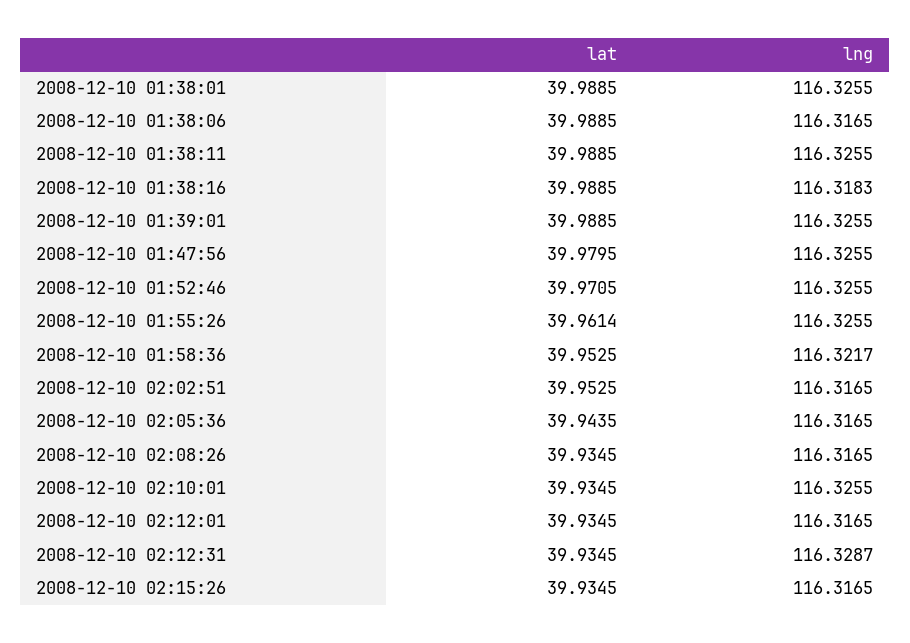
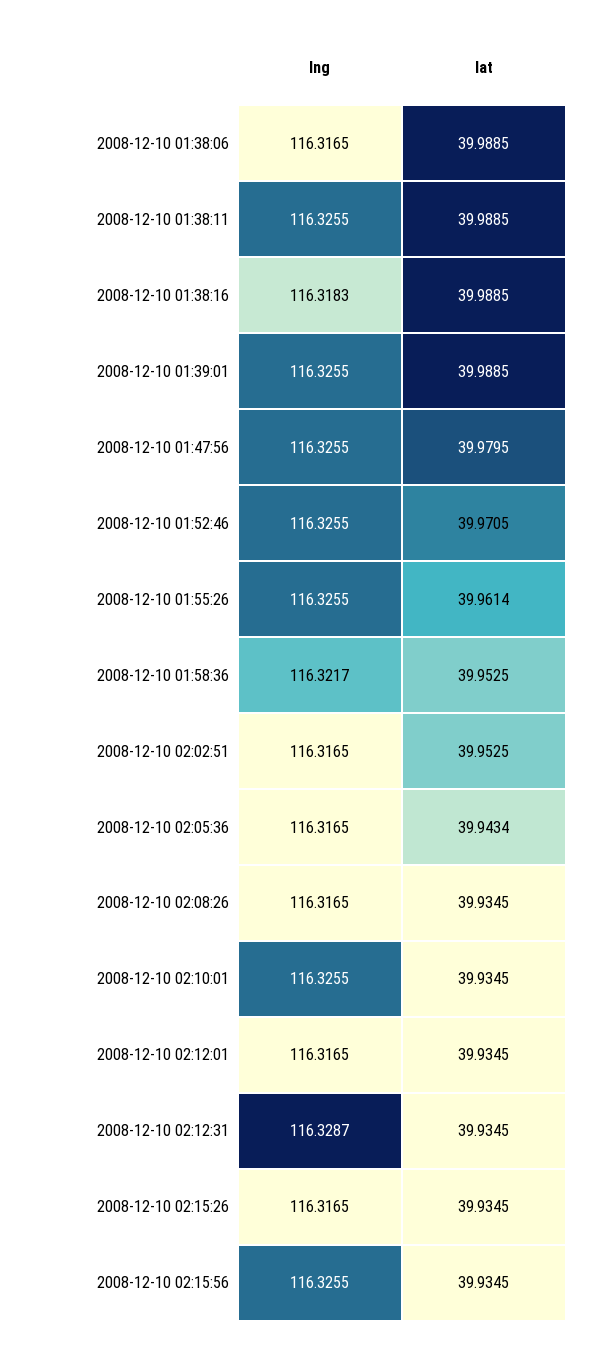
lat, 2008-12-10 01:38:01: 39.9885 -> none
lng, 2008-12-10 01:38:01: 116.3255 -> none
lat, 2008-12-10 02:05:36: 39.9435 -> 39.9434
lng, 2008-12-10 02:15:56: none -> 116.3255
lat, 2008-12-10 02:15:56: none -> 39.9345

